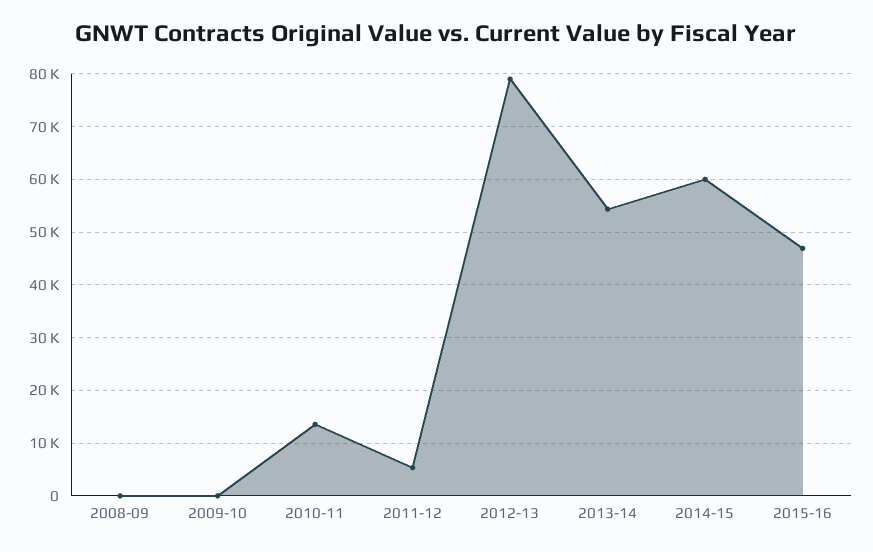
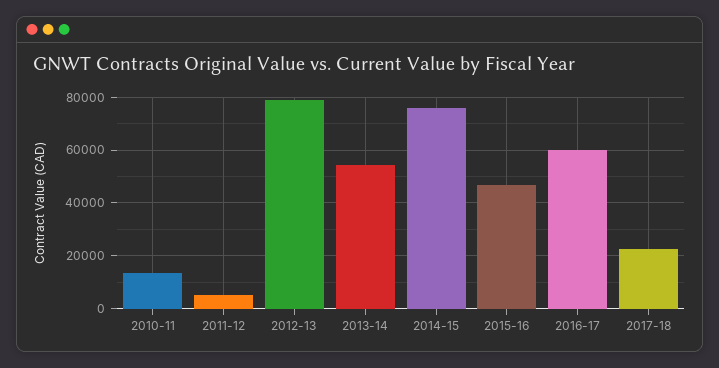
2008-09: 0 -> none
2009-10: 0 -> none
2014-15: 60000 -> 75000
2016-17: none -> 60000
2017-18: none -> 22500

